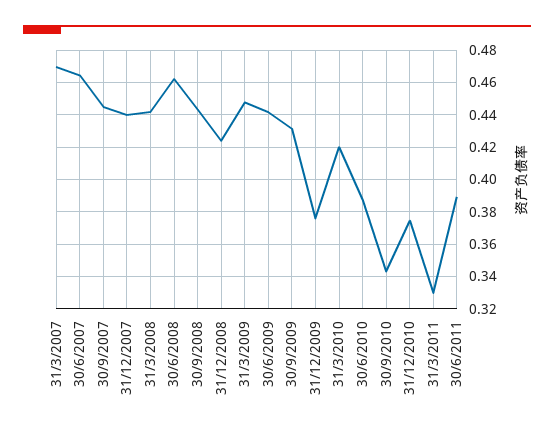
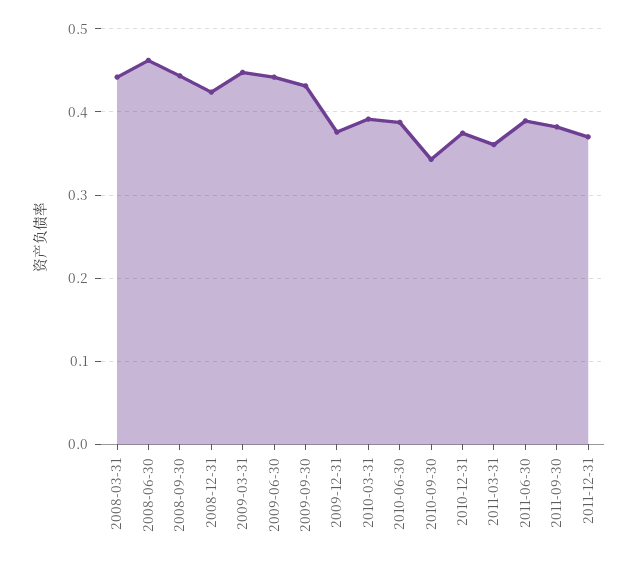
31/3/2007: 0.47 -> none
30/6/2007: 0.465 -> none
30/9/2007: 0.445 -> none
31/12/2007: 0.44 -> none
31/3/2010: 0.42 -> 0.39
31/3/2011: 0.33 -> 0.36
2011-09-30: none -> 0.38
2011-12-31: none -> 0.37

